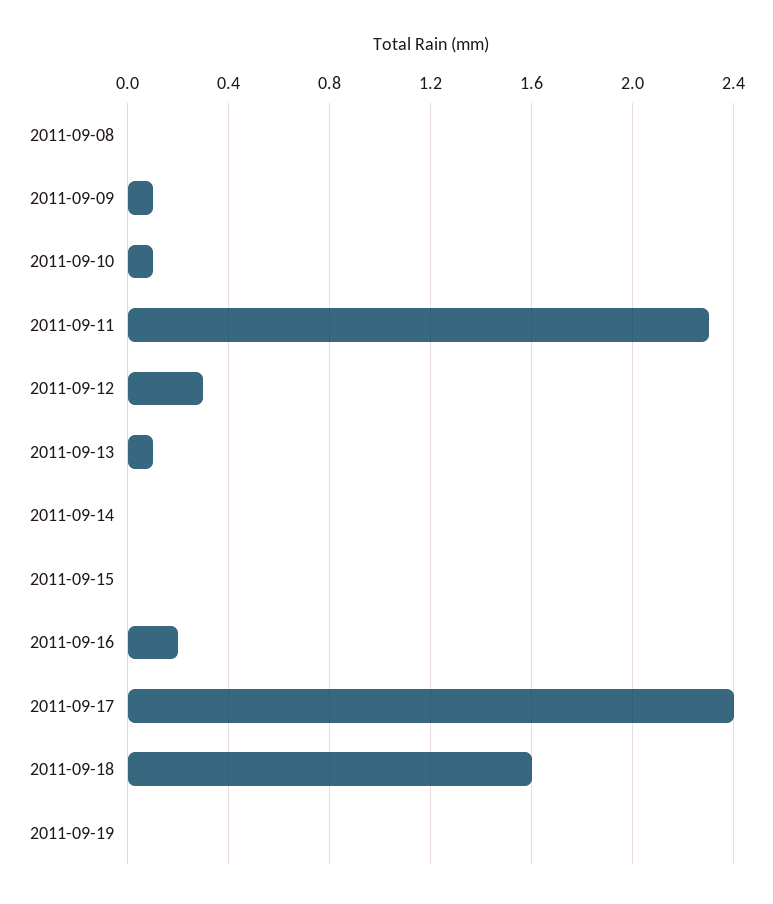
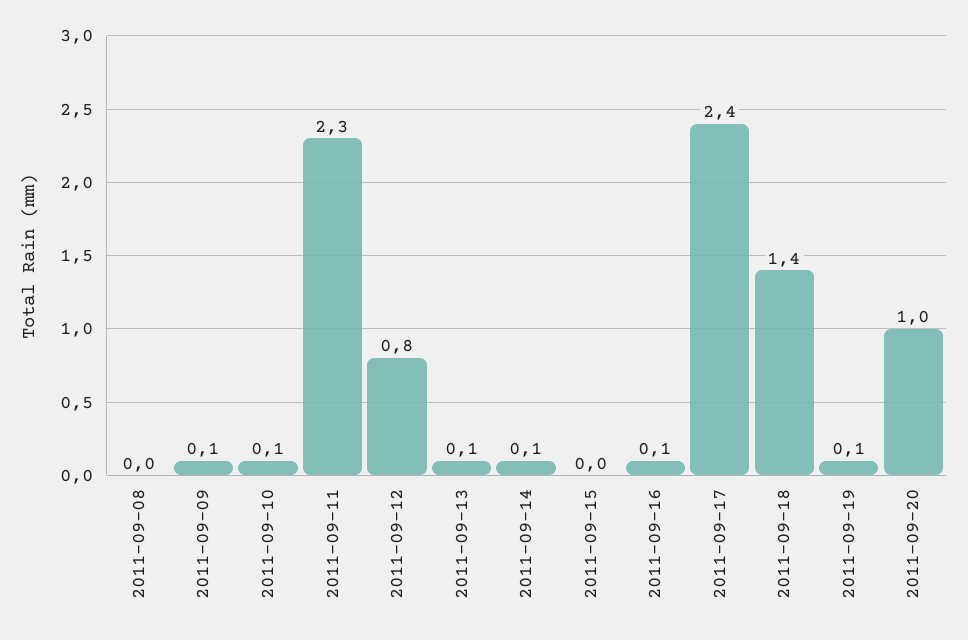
2011-09-12: 0.3 -> 0.8
2011-09-14: 0 -> 0.1
2011-09-16: 0.2 -> 0.1
2011-09-18: 1.6 -> 1.4
2011-09-19: 0 -> 0.1
2011-09-20: none -> 1

